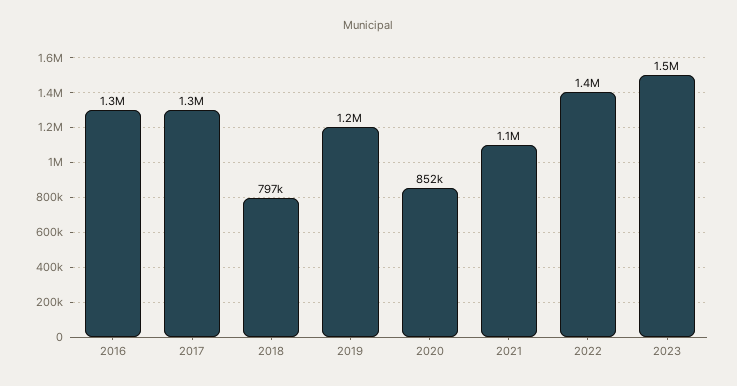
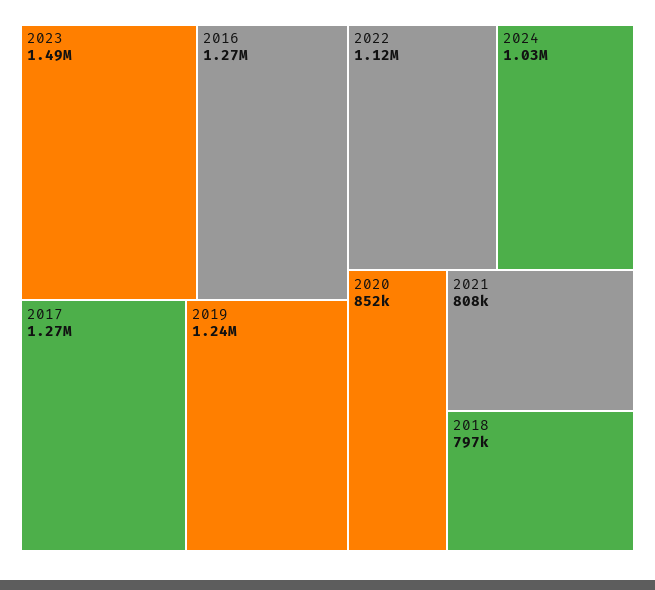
2021: 1100000 -> 808000
2022: 1400000 -> 1120000
2024: none -> 1030000

